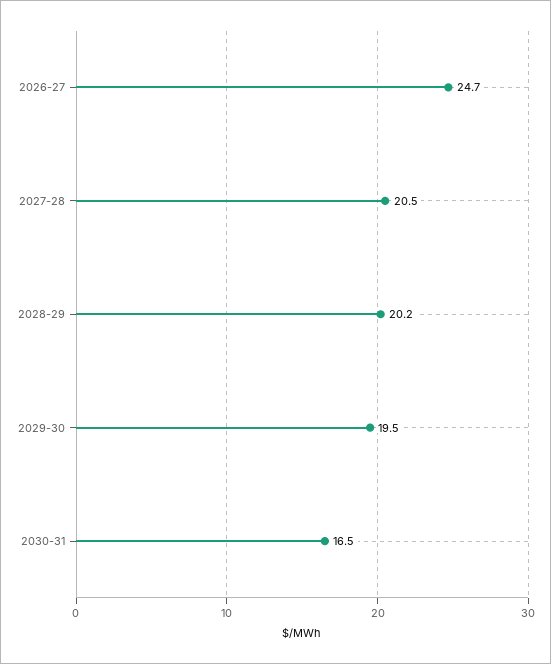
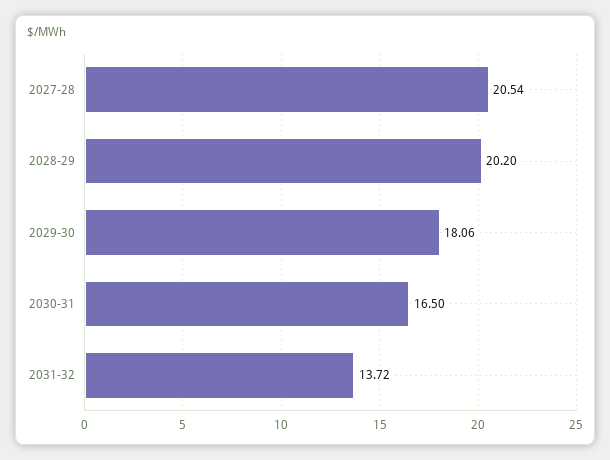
2026-27: 24.7 -> none
2029-30: 19.5 -> 18.06
2031-32: none -> 13.72

